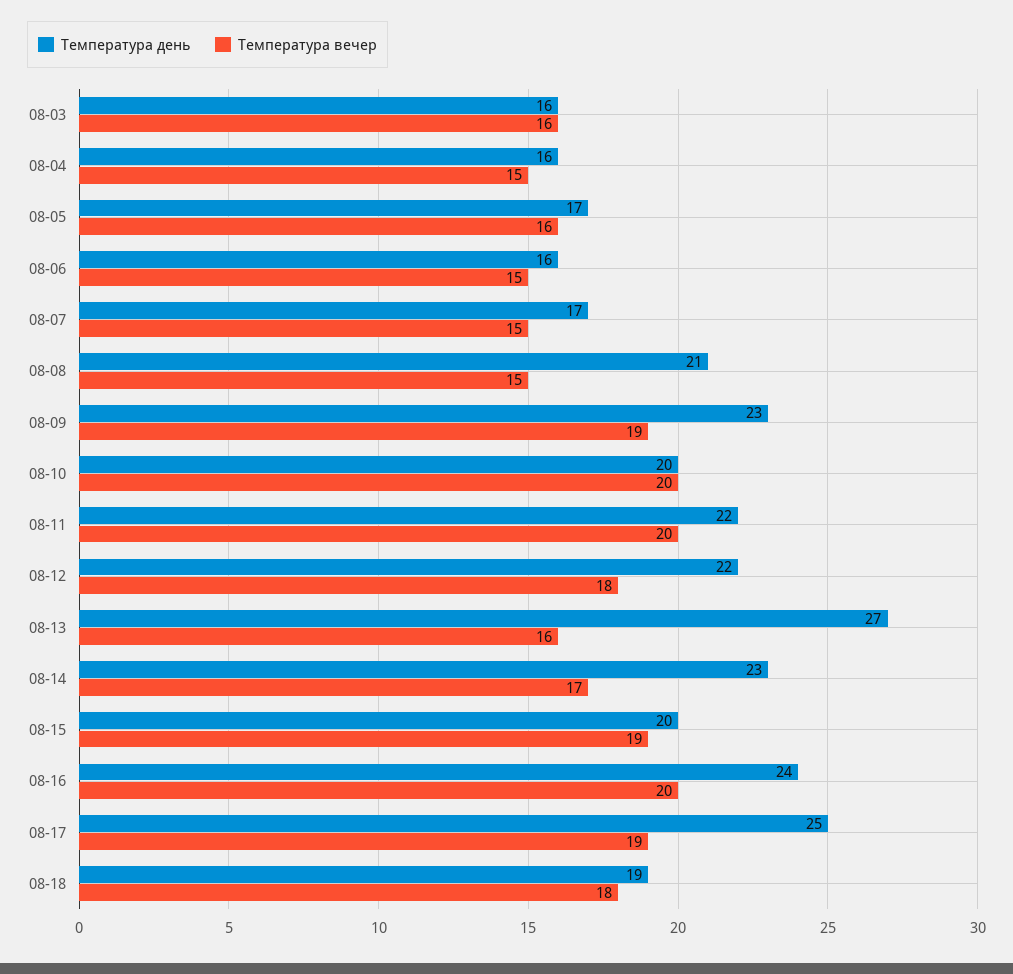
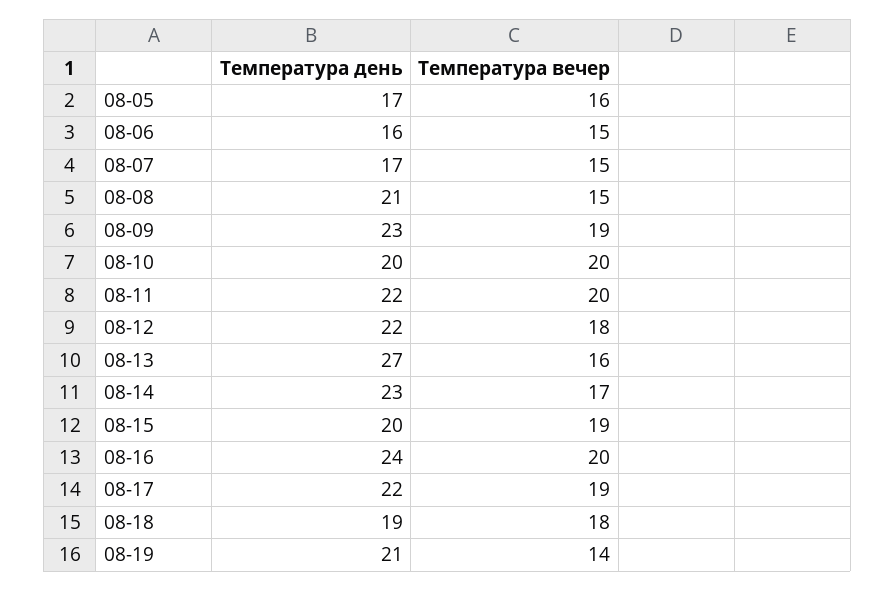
Температура день, 08-03: 16 -> none
Температура вечер, 08-03: 16 -> none
Температура день, 08-04: 16 -> none
Температура вечер, 08-04: 15 -> none
Температура день, 08-17: 25 -> 22
Температура день, 08-19: none -> 21
Температура вечер, 08-19: none -> 14

